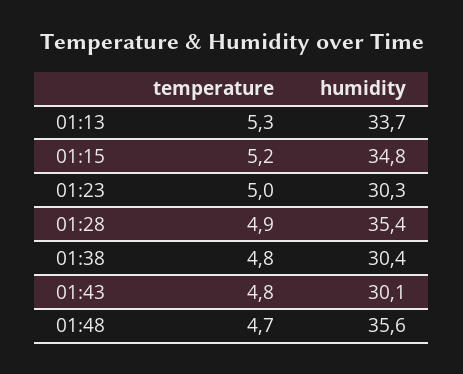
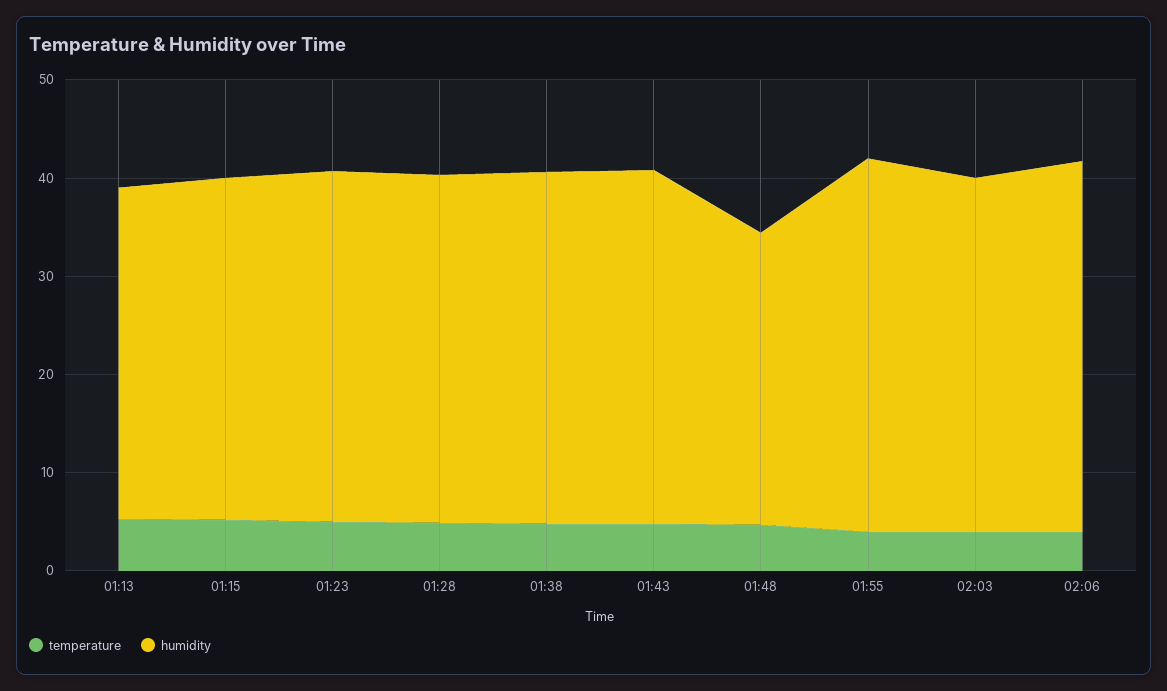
humidity, 01:23: 30.3 -> 36
humidity, 01:38: 30.4 -> 36
humidity, 01:43: 30.1 -> 36
humidity, 01:48: 35.6 -> 30
temperature, 01:55: none -> 4
humidity, 01:55: none -> 38
temperature, 02:03: none -> 4
humidity, 02:03: none -> 36
temperature, 02:06: none -> 4
humidity, 02:06: none -> 38

